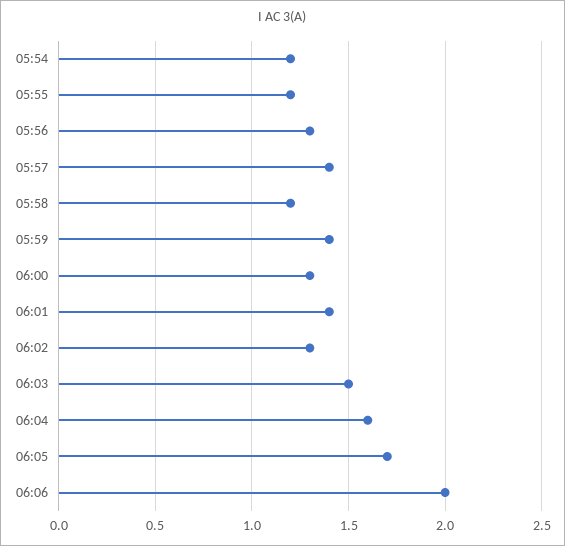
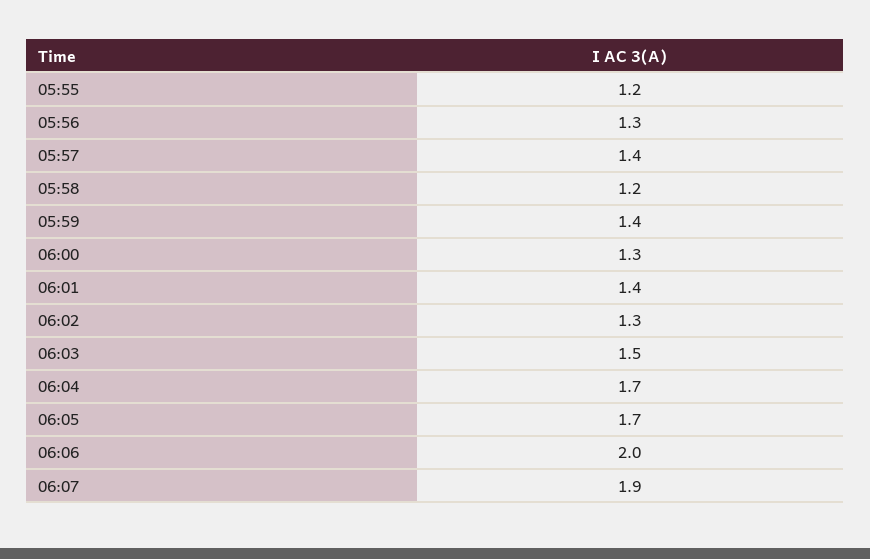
05:54: 1.2 -> none
06:04: 1.6 -> 1.7
06:07: none -> 1.9

